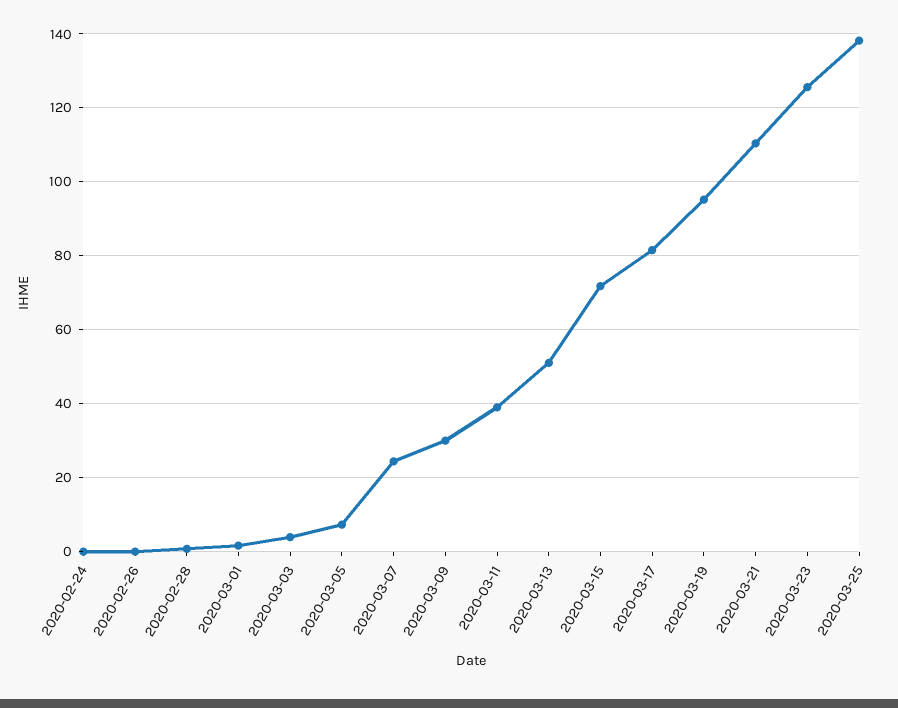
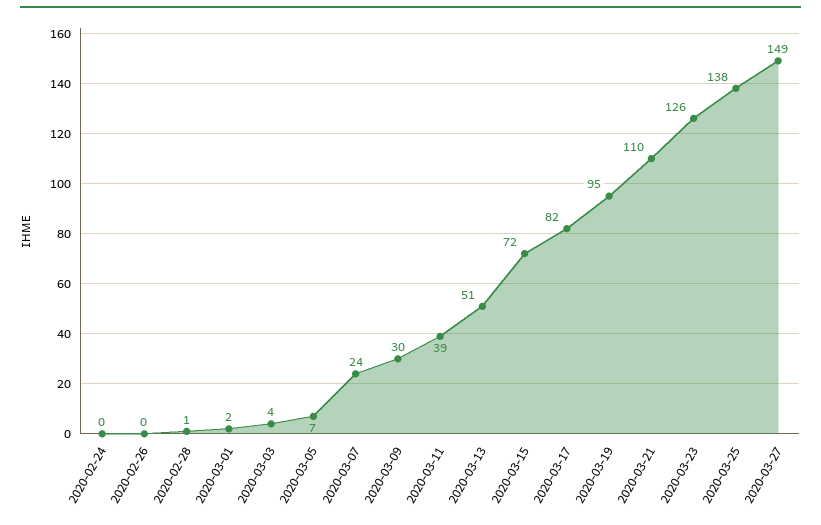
2020-03-27: none -> 149

